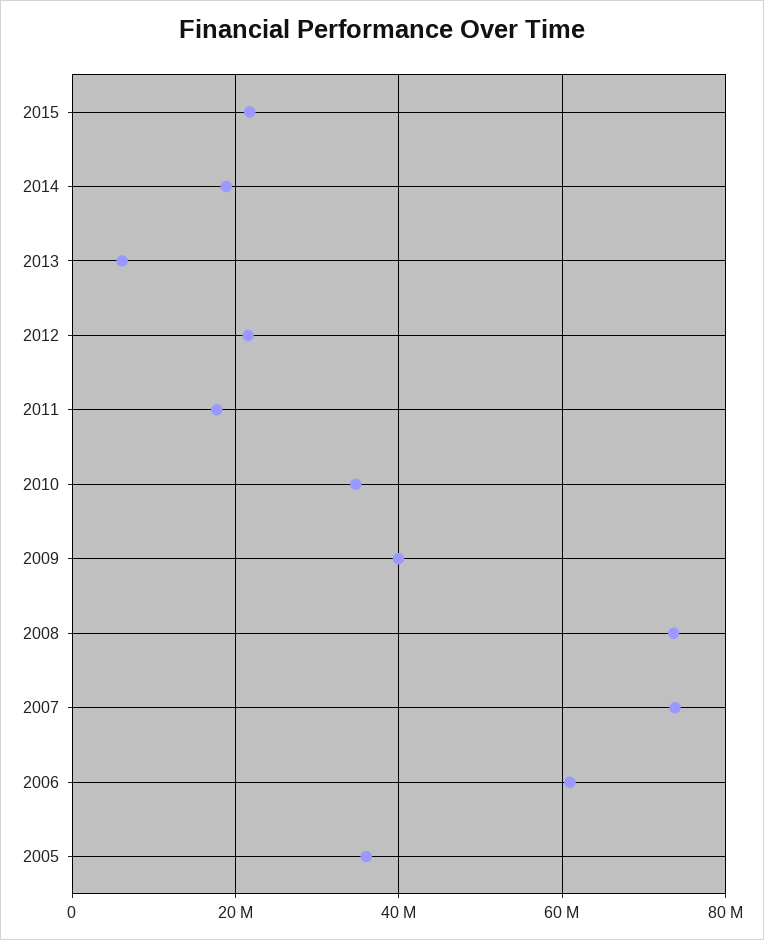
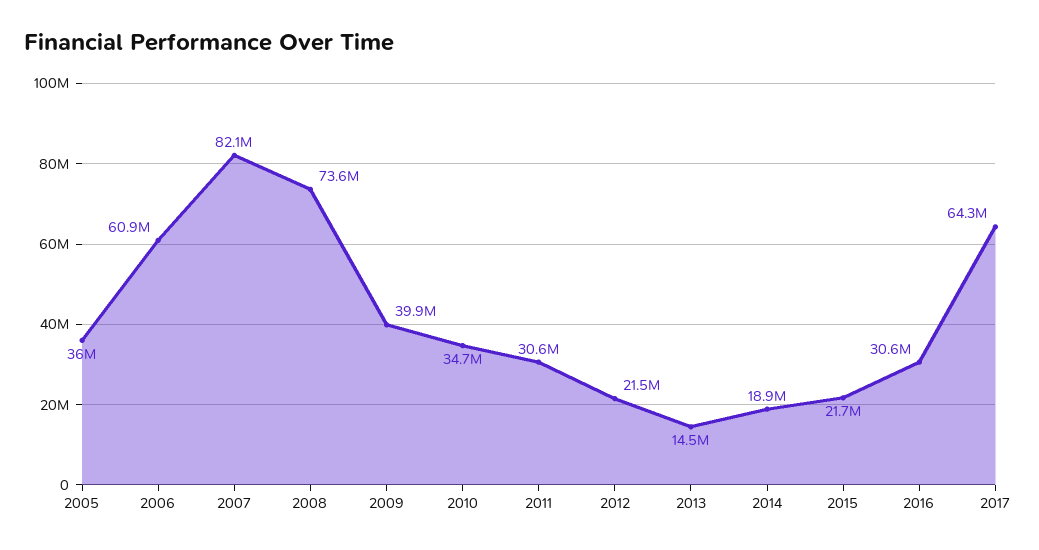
2013: 6000000 -> 14500000
2011: 18000000 -> 30600000
2007: 74000000 -> 82100000
2016: none -> 30600000
2017: none -> 64300000

